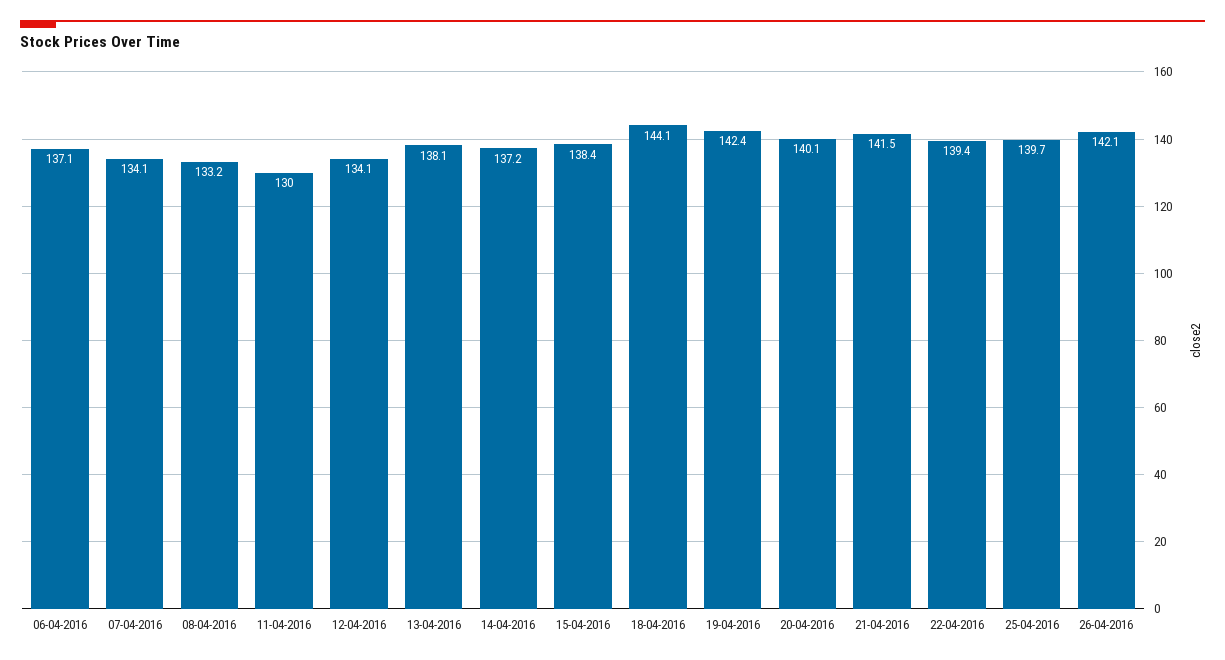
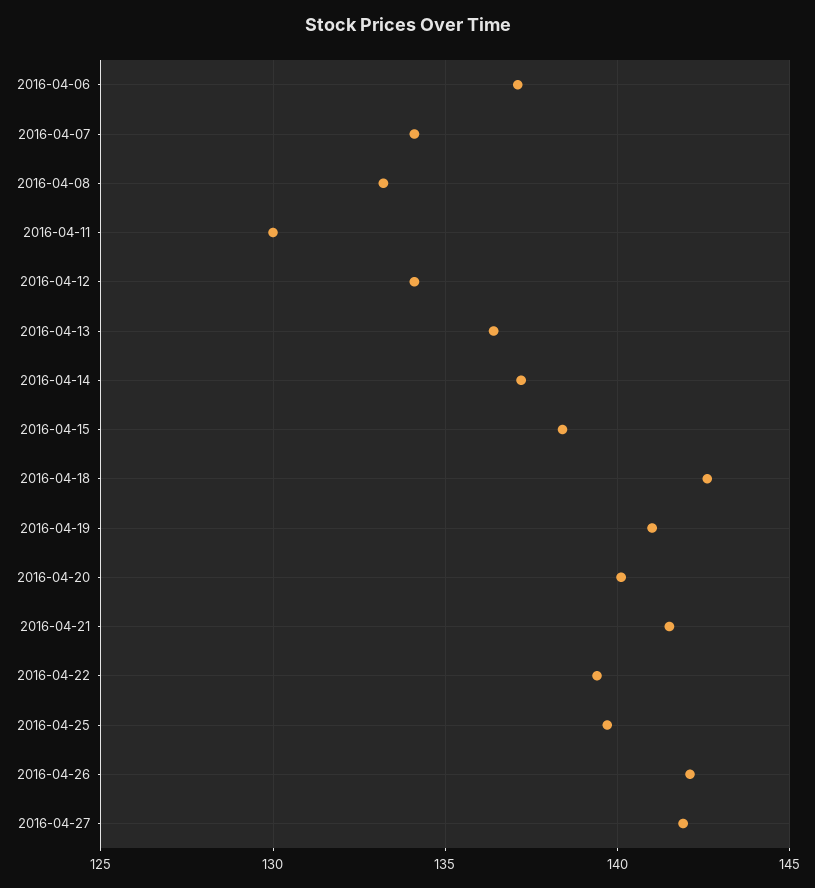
13-04-2016: 138.1 -> 136.5
18-04-2016: 144.1 -> 142.5
19-04-2016: 142.4 -> 141
2016-04-27: none -> 142

